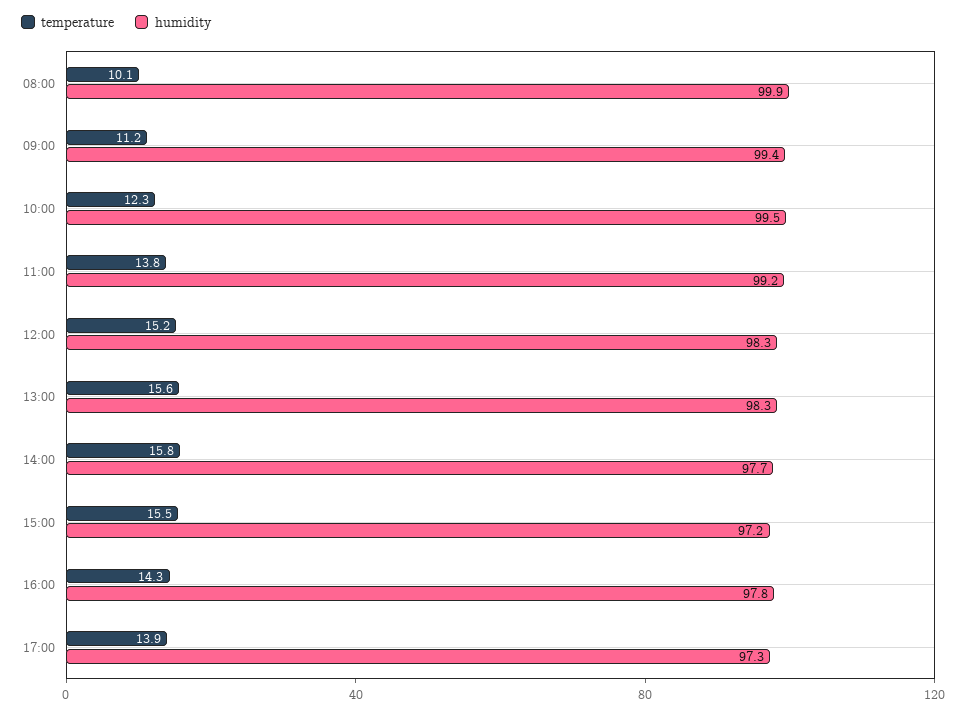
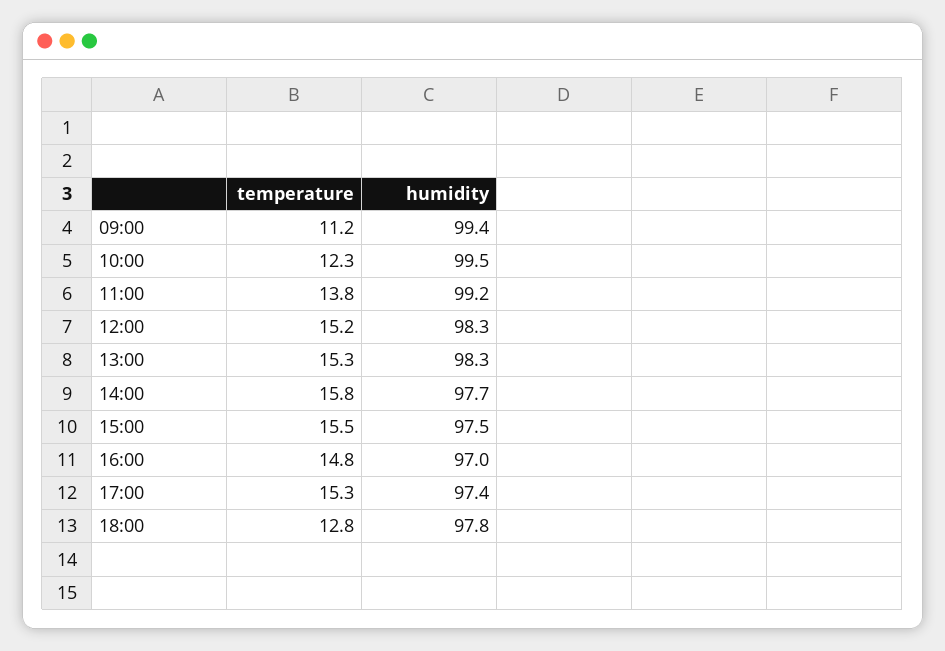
temperature, 08:00: 10.1 -> none
humidity, 08:00: 99.9 -> none
temperature, 13:00: 15.6 -> 15.3
humidity, 15:00: 97.2 -> 97.5
temperature, 16:00: 14.3 -> 14.8
humidity, 16:00: 97.8 -> 97
temperature, 17:00: 13.9 -> 15.3
humidity, 17:00: 97.3 -> 97.4
temperature, 18:00: none -> 12.8
humidity, 18:00: none -> 97.8

